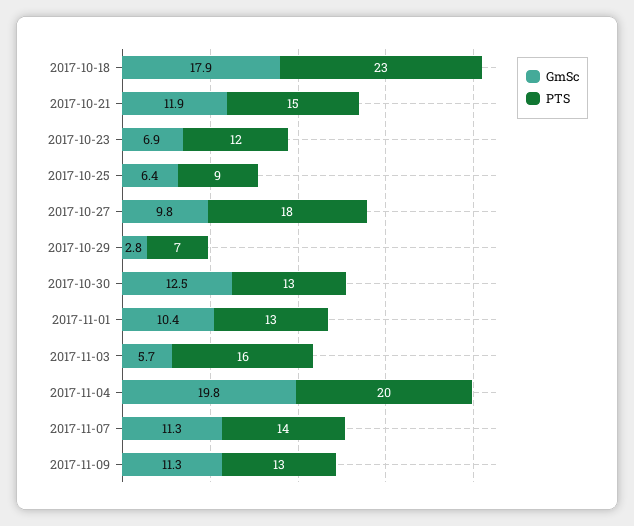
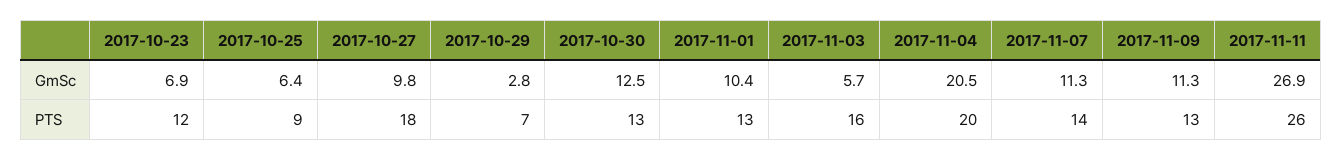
GmSc, 2017-10-18: 17.9 -> none
PTS, 2017-10-18: 23 -> none
GmSc, 2017-10-21: 11.9 -> none
PTS, 2017-10-21: 15 -> none
GmSc, 2017-11-04: 19.8 -> 20.5
GmSc, 2017-11-11: none -> 26.9
PTS, 2017-11-11: none -> 26

